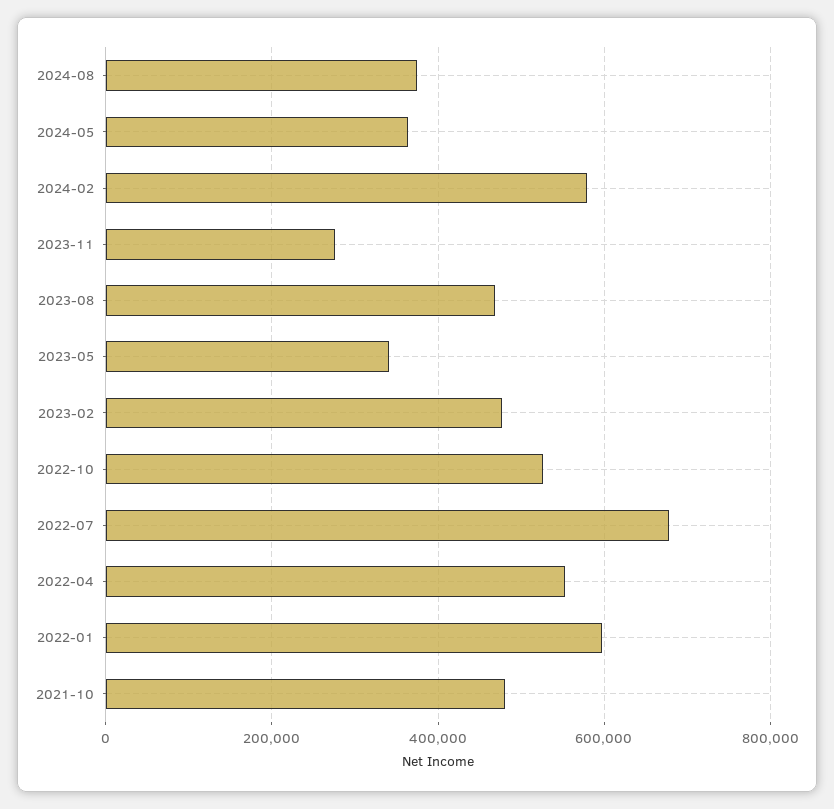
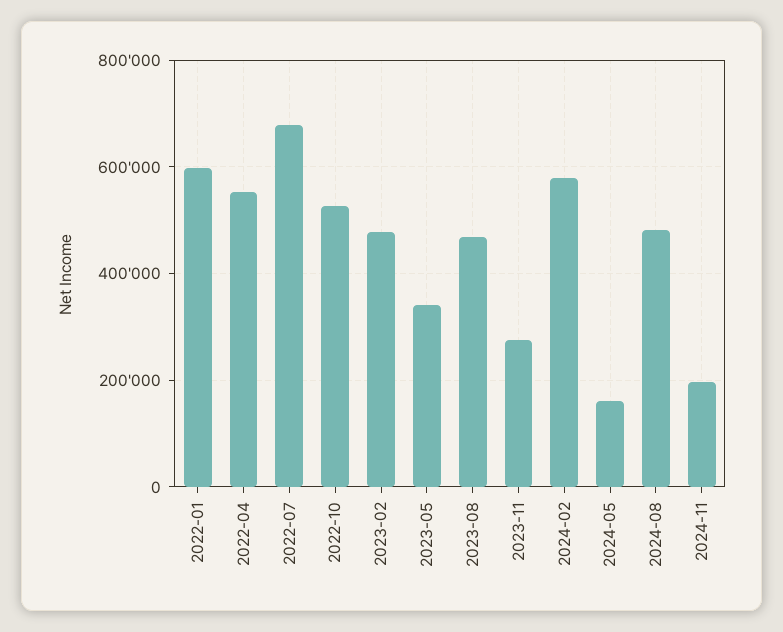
2024-08: 380000 -> 480000
2024-05: 360000 -> 160000
2021-10: 480000 -> none
2024-11: none -> 200000

